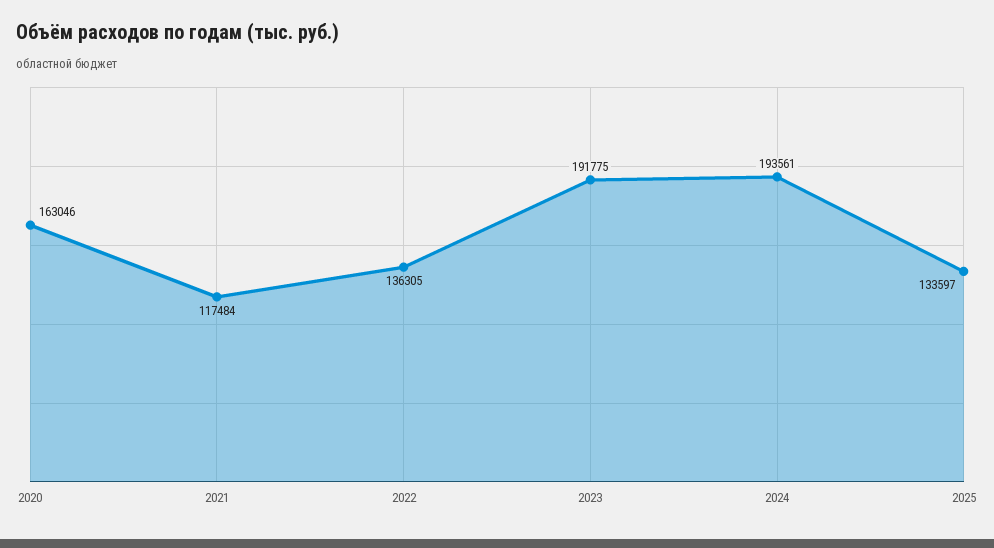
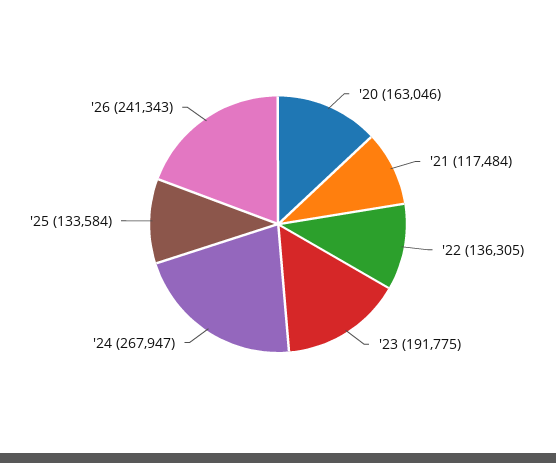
2024: 193561 -> 267947
2025: 133597 -> 133584
'26: none -> 241343

